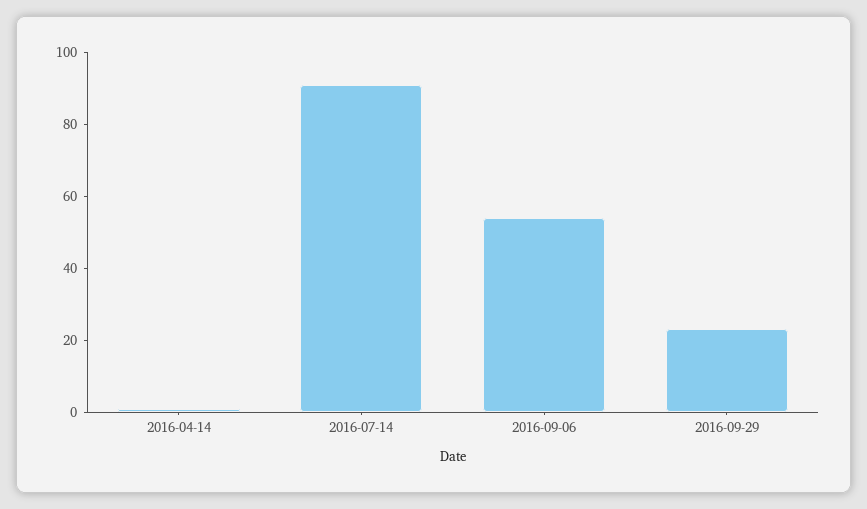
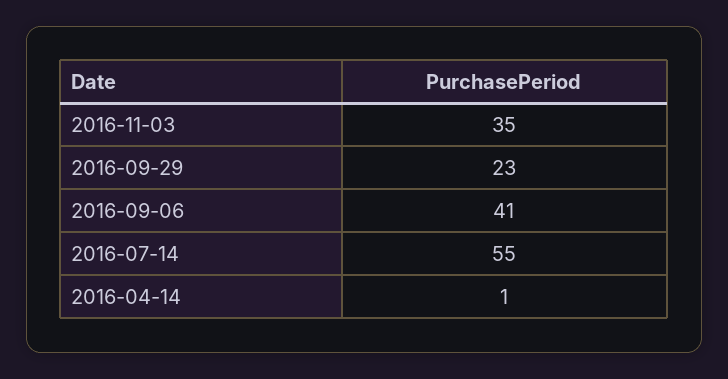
2016-07-14: 90 -> 55
2016-09-06: 55 -> 41
2016-11-03: none -> 35

